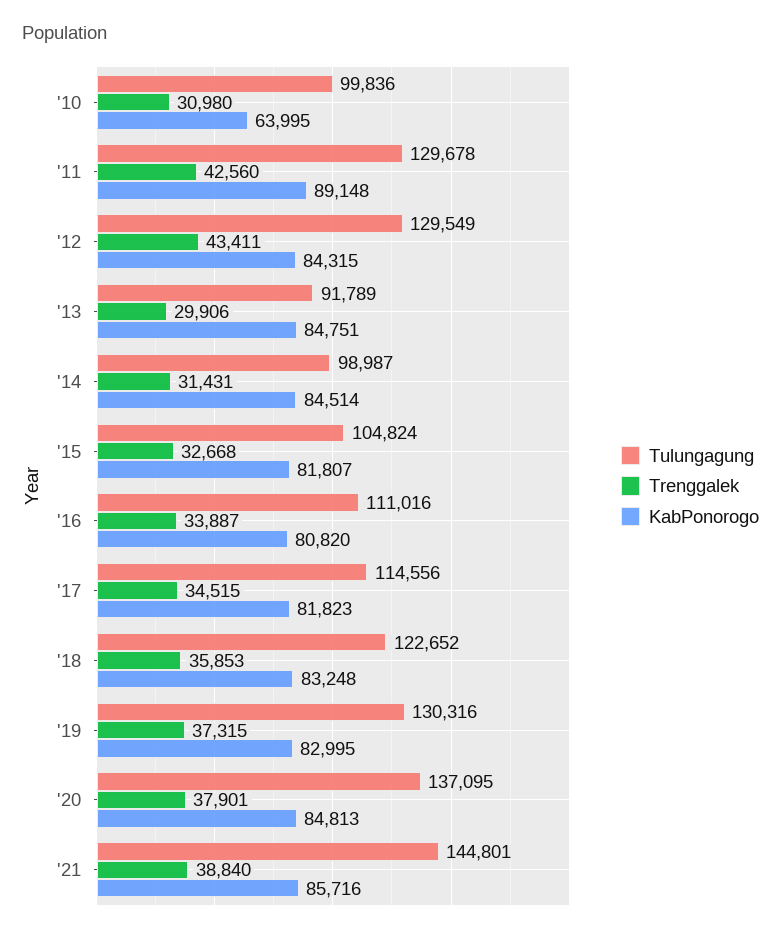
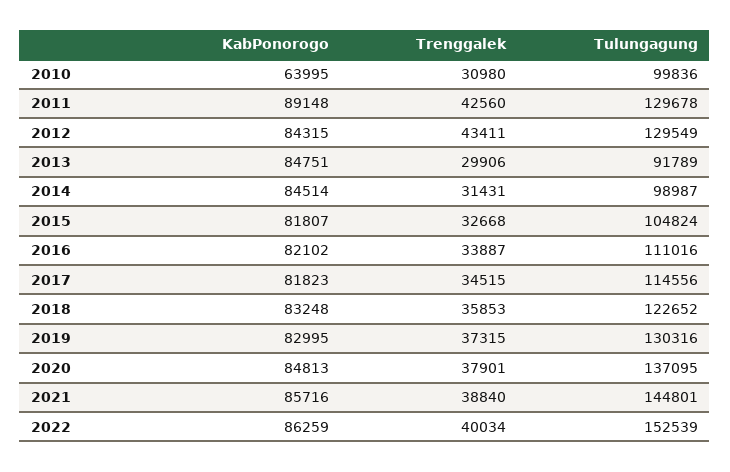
KabPonorogo, '16: 80820 -> 82102
KabPonorogo, 2022: none -> 86259
Trenggalek, 2022: none -> 40034
Tulungagung, 2022: none -> 152539

